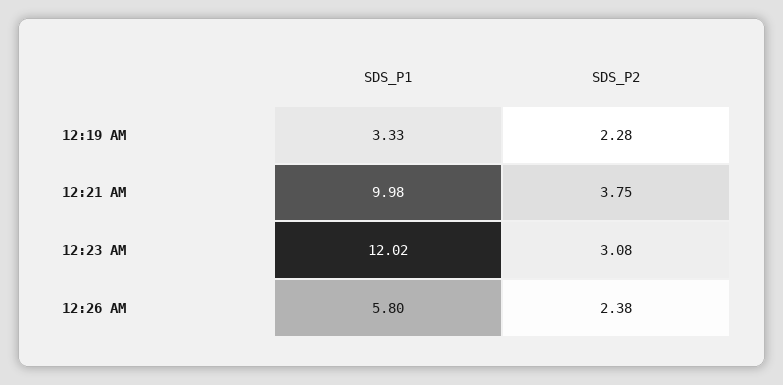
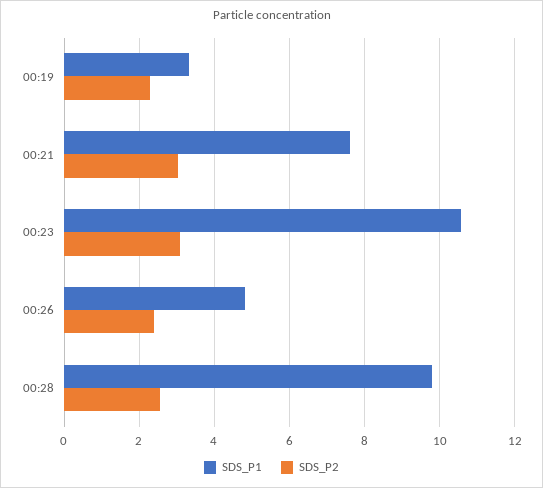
SDS_P1, 12:21 AM: 9.98 -> 7.6
SDS_P2, 12:21 AM: 3.75 -> 3
SDS_P1, 12:23 AM: 12.02 -> 10.6
SDS_P1, 12:26 AM: 5.8 -> 4.8
SDS_P1, 00:28: none -> 9.8
SDS_P2, 00:28: none -> 2.6

